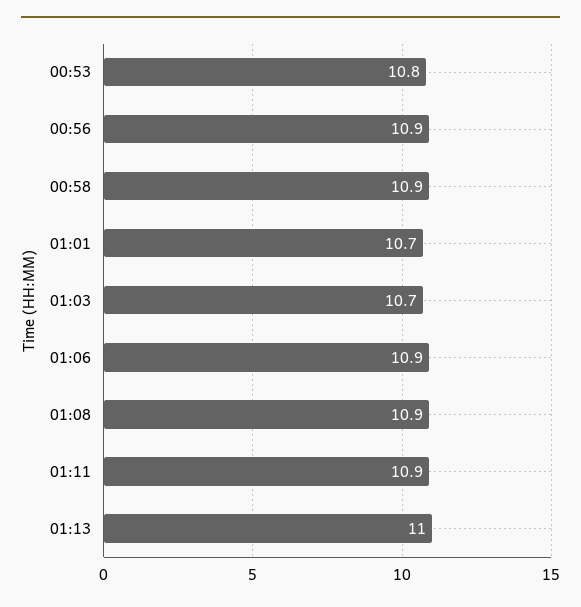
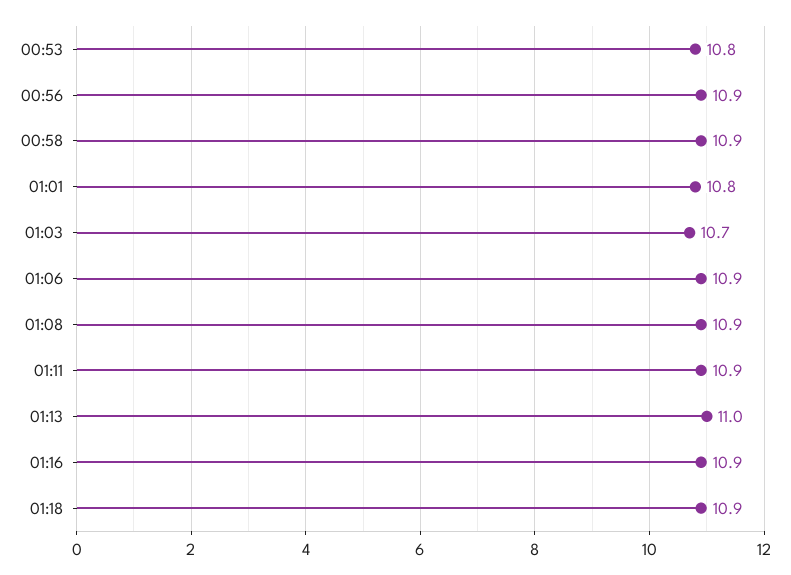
01:01: 10.7 -> 10.8
01:16: none -> 10.9
01:18: none -> 10.9

